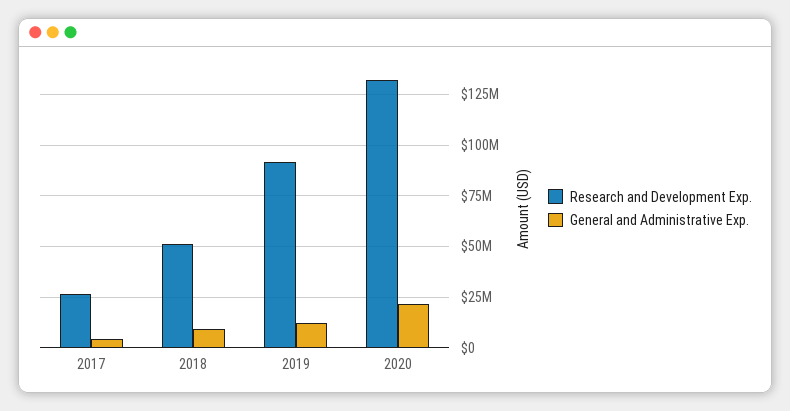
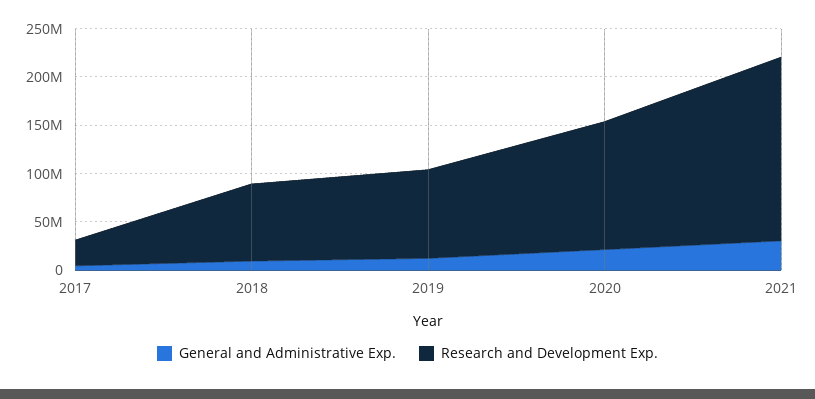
Research and Development Exp., 2018: 50000000 -> 80000000
General and Administrative Exp., 2021: none -> 30000000
Research and Development Exp., 2021: none -> 190000000

